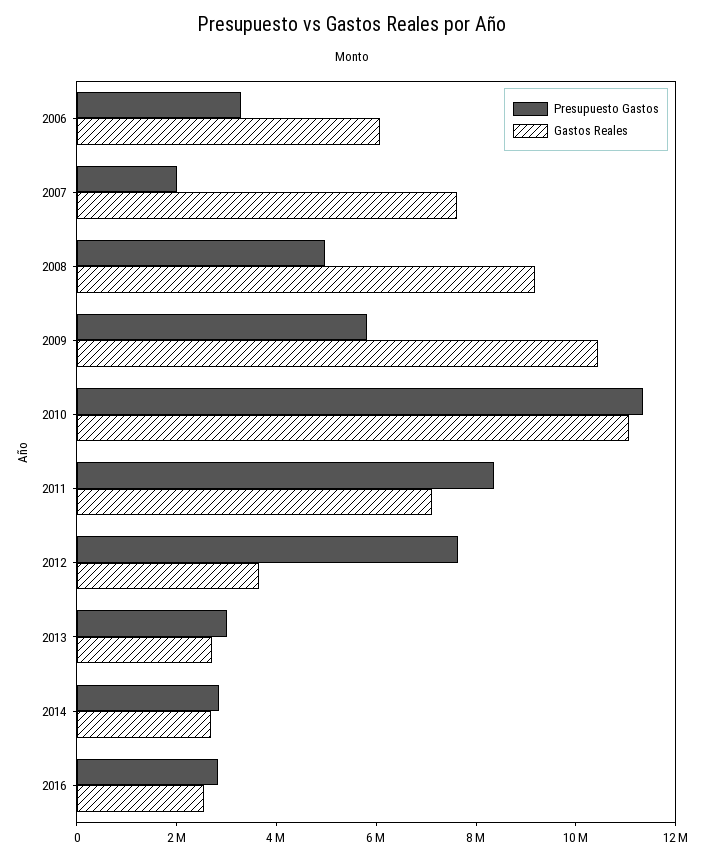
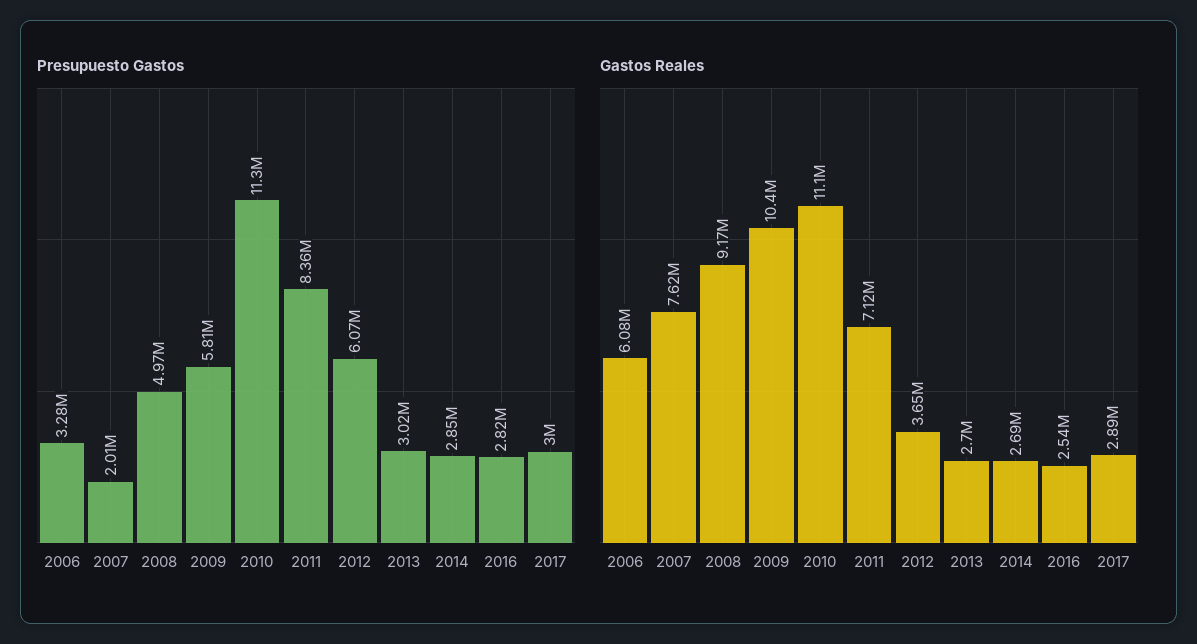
Presupuesto Gastos, 2012: 7500000 -> 6070000
Presupuesto Gastos, 2017: none -> 3000000
Gastos Reales, 2017: none -> 2890000

